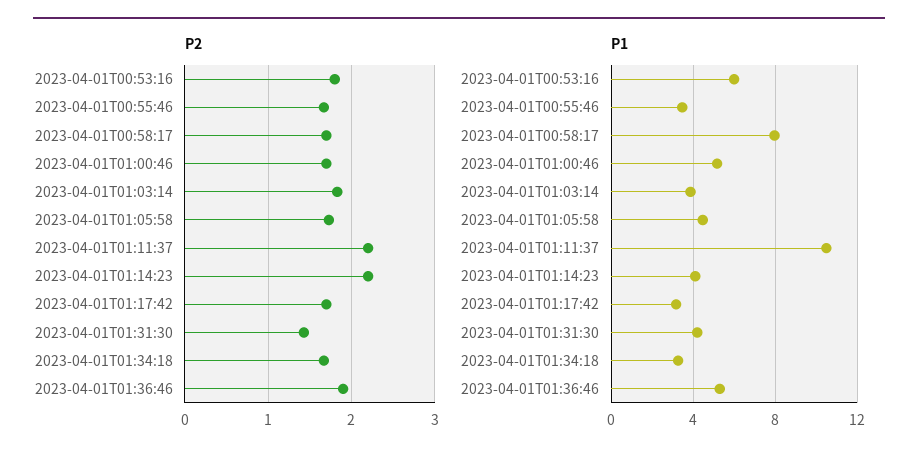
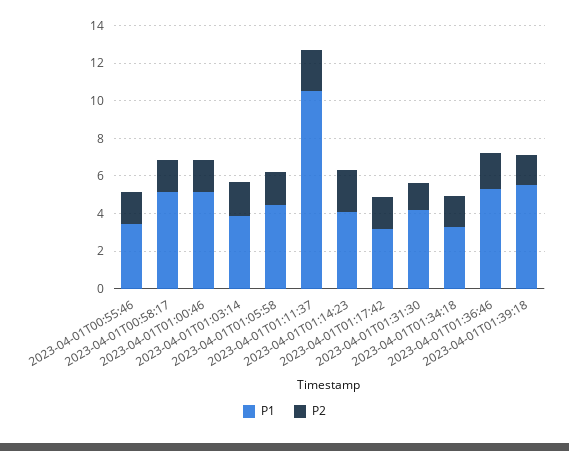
P2, 2023-04-01T00:53:16: 1.8 -> none
P1, 2023-04-01T00:53:16: 6 -> none
P1, 2023-04-01T00:58:17: 8 -> 5
P1, 2023-04-01T01:39:18: none -> 5.5
P2, 2023-04-01T01:39:18: none -> 1.5

